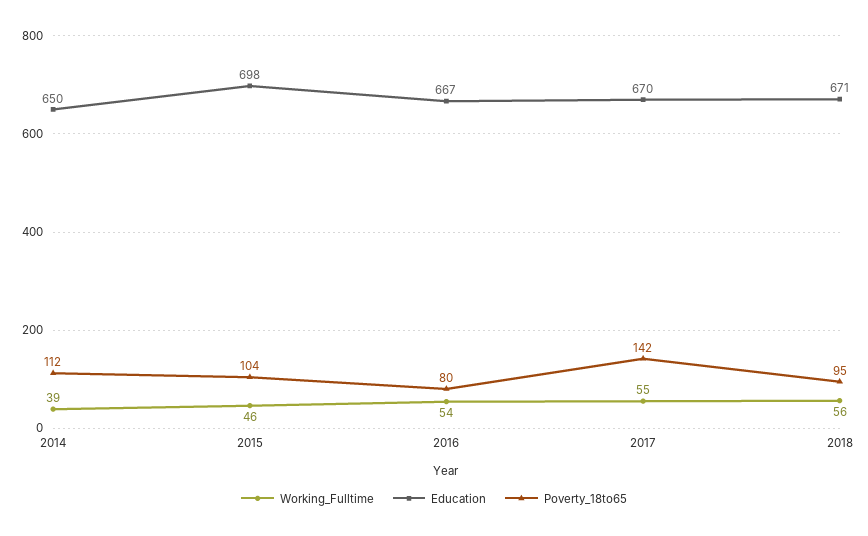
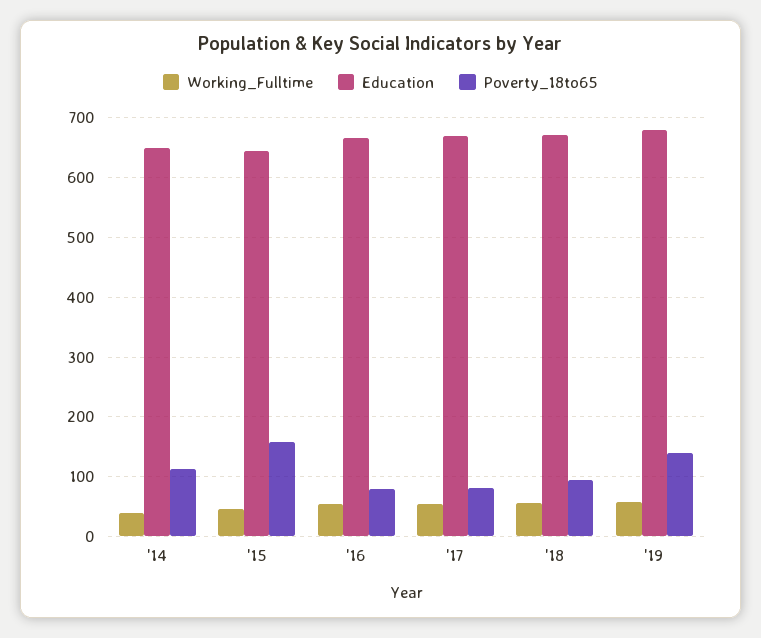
Education, 2015: 698 -> 640
Poverty_18to65, 2015: 104 -> 160
Poverty_18to65, 2017: 142 -> 80
Working_Fulltime, '19: none -> 60
Education, '19: none -> 680
Poverty_18to65, '19: none -> 140

